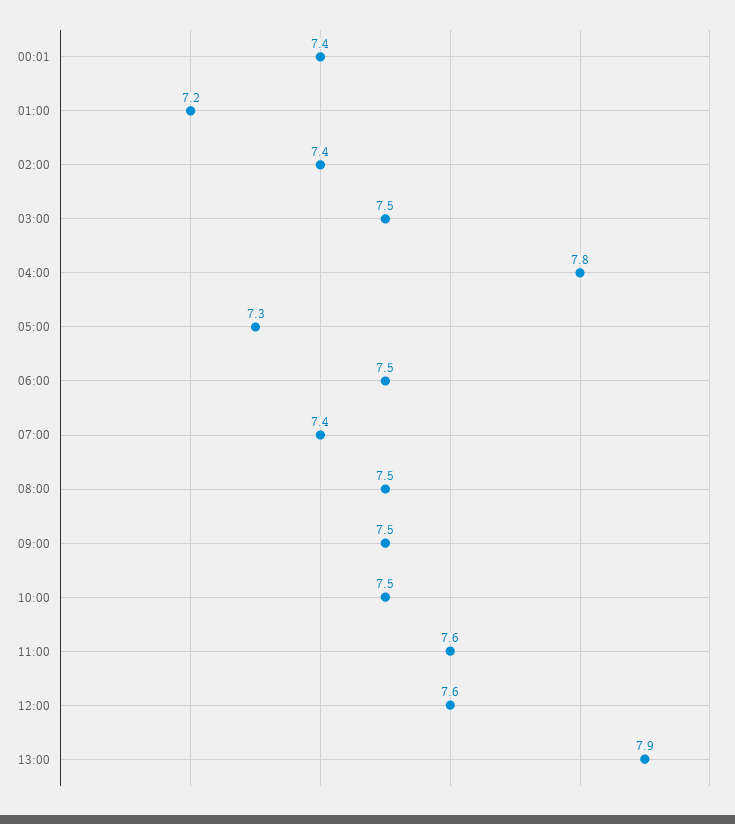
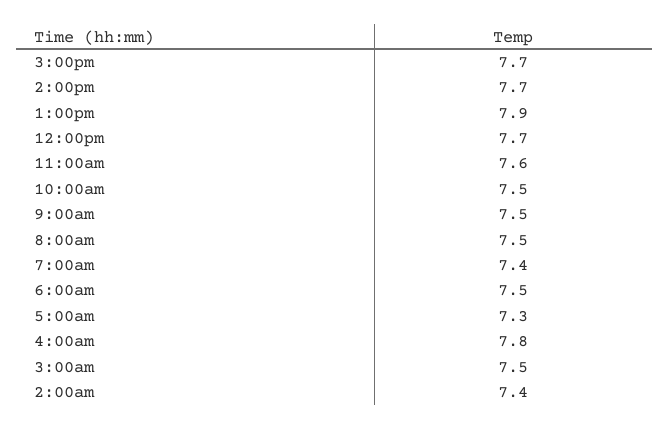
00:01: 7.4 -> none
01:00: 7.2 -> none
12:00: 7.6 -> 7.7
3:00pm: none -> 7.7
2:00pm: none -> 7.7

